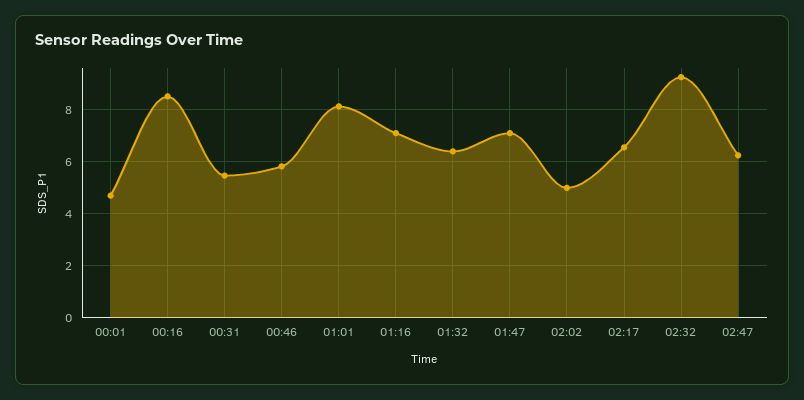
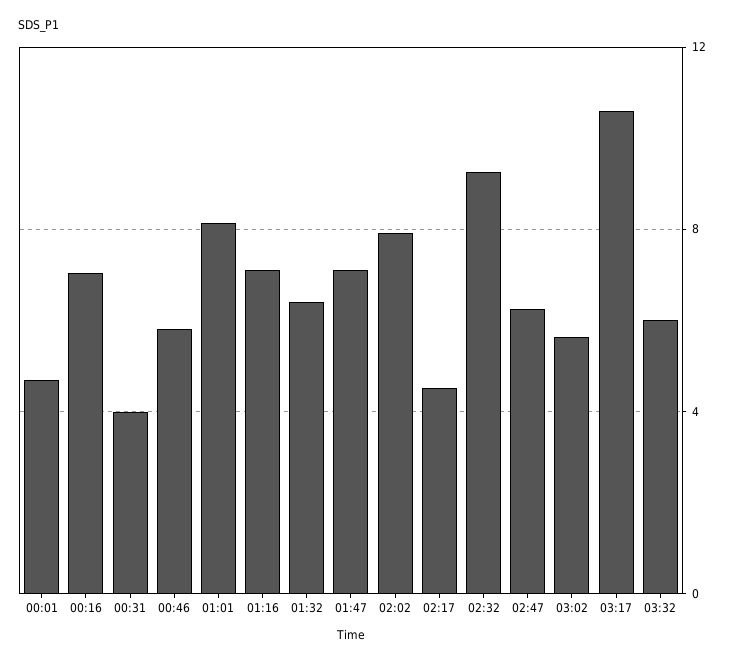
00:16: 8.5 -> 7
00:31: 5.5 -> 4
02:02: 5 -> 8
02:17: 6.5 -> 4.5
03:02: none -> 5.5
03:17: none -> 10.5
03:32: none -> 6

